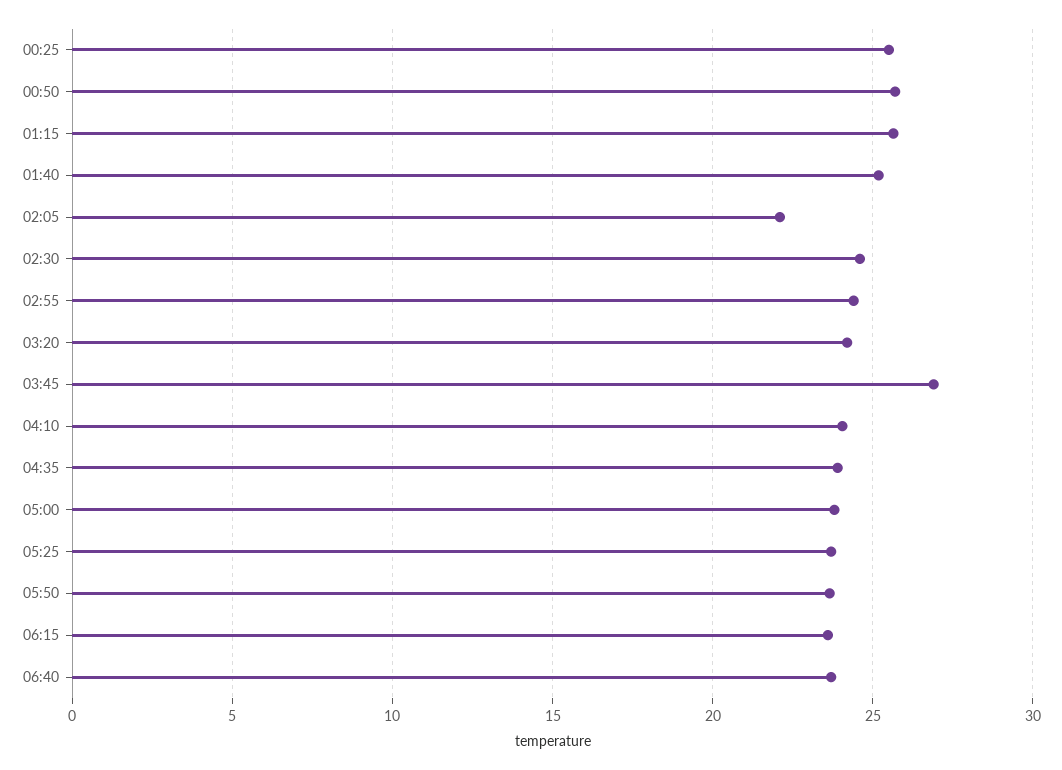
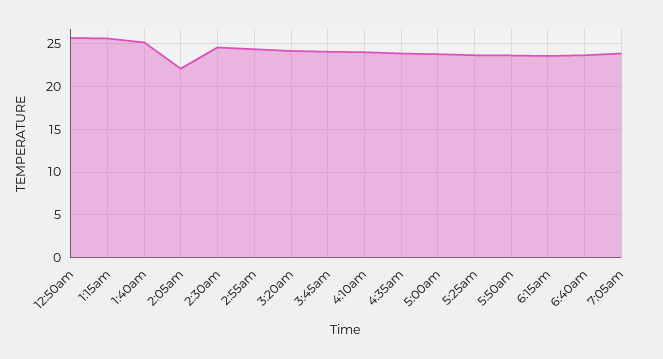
00:25: 25.5 -> none
03:45: 27 -> 24
7:05am: none -> 24

